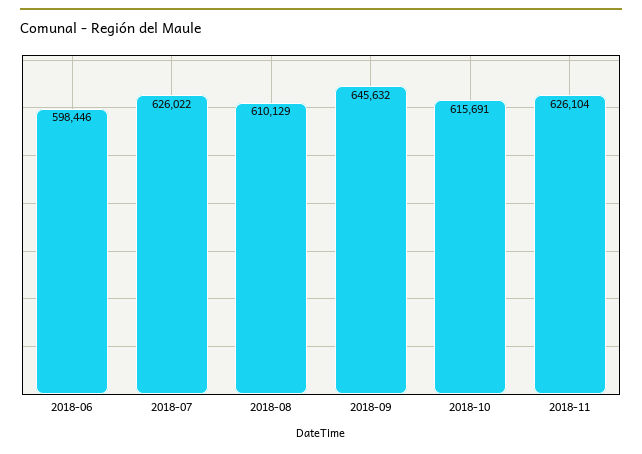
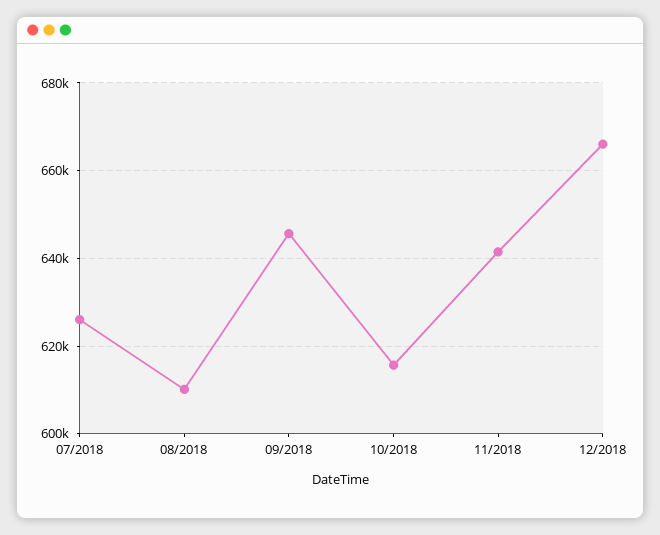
2018-06: 598446 -> none
2018-11: 626104 -> 642000
12/2018: none -> 666000

